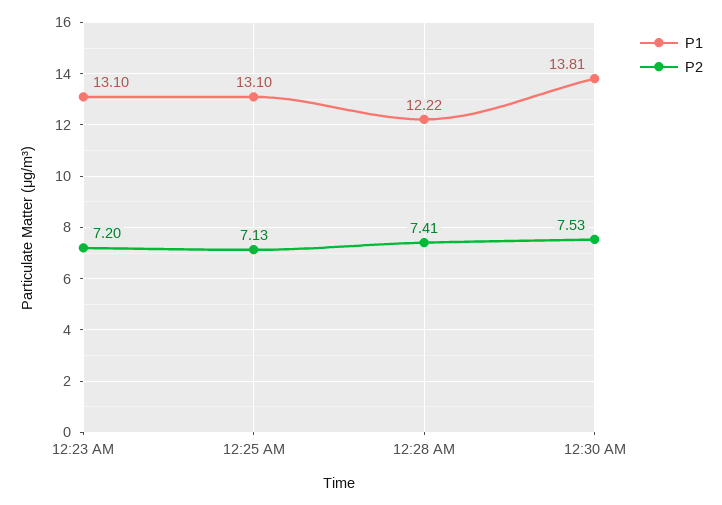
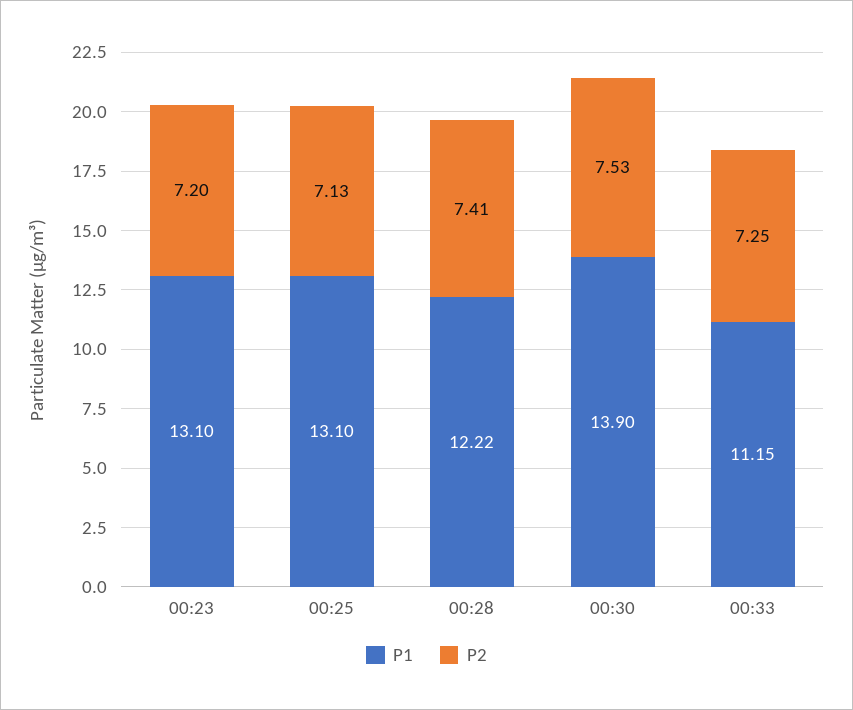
P1, 12:30 AM: 13.81 -> 13.9
P1, 00:33: none -> 11.15
P2, 00:33: none -> 7.25

